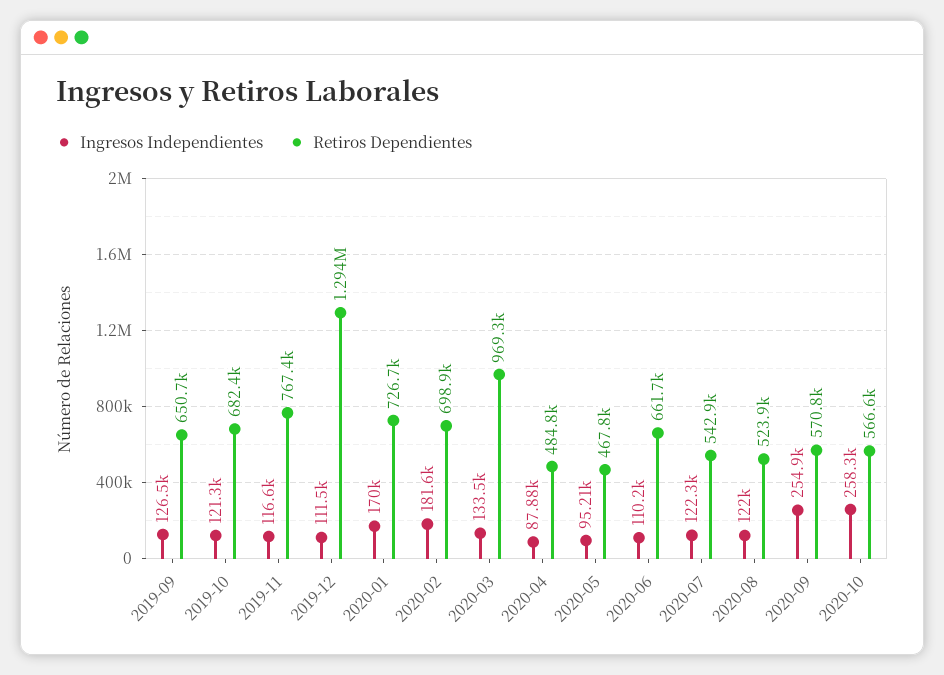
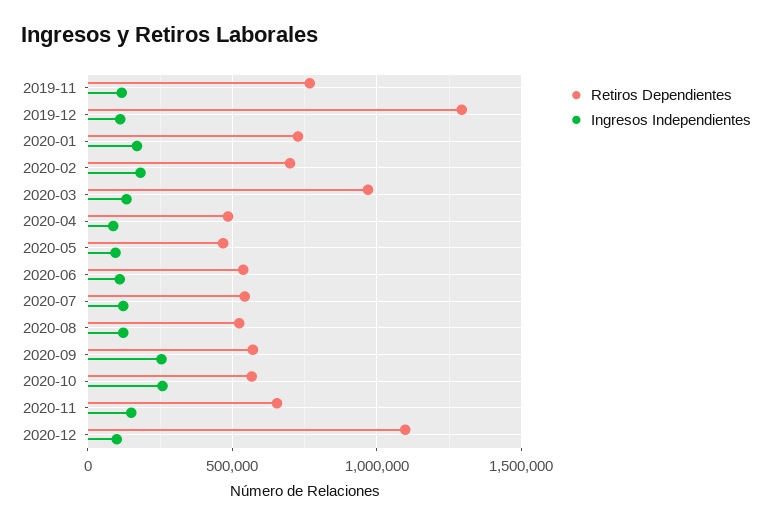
Ingresos Independientes, 2019-09: 126500 -> none
Retiros Dependientes, 2019-09: 650700 -> none
Ingresos Independientes, 2019-10: 121300 -> none
Retiros Dependientes, 2019-10: 682400 -> none
Retiros Dependientes, 2020-06: 661700 -> 550000
Retiros Dependientes, 2020-11: none -> 650000
Ingresos Independientes, 2020-11: none -> 150000
Retiros Dependientes, 2020-12: none -> 1100000
Ingresos Independientes, 2020-12: none -> 100000

